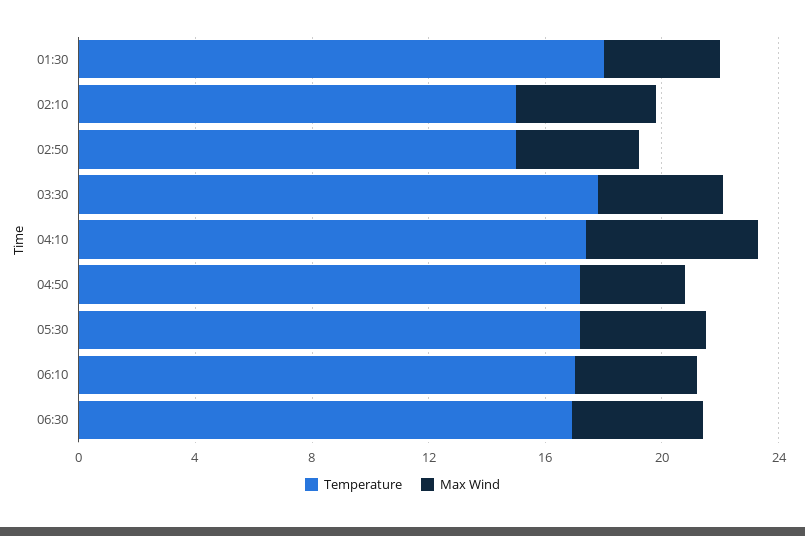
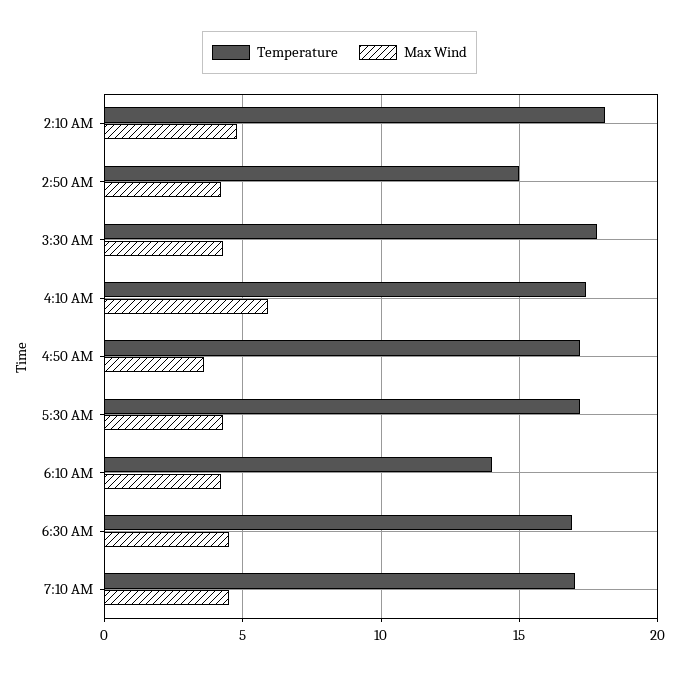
Temperature, 01:30: 18 -> none
Max Wind, 01:30: 4 -> none
Temperature, 02:10: 15 -> 18
Temperature, 06:10: 17 -> 14
Temperature, 7:10 AM: none -> 17
Max Wind, 7:10 AM: none -> 4.5

